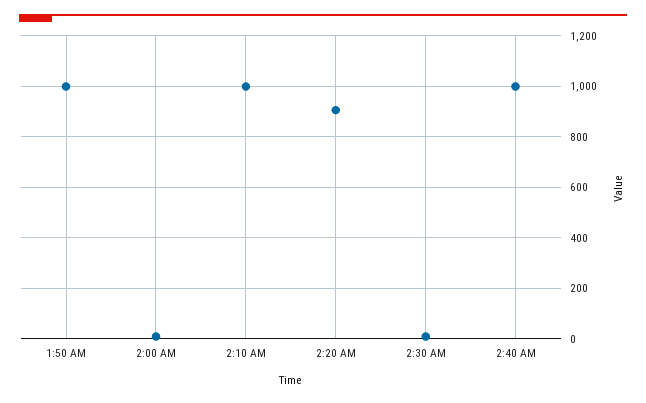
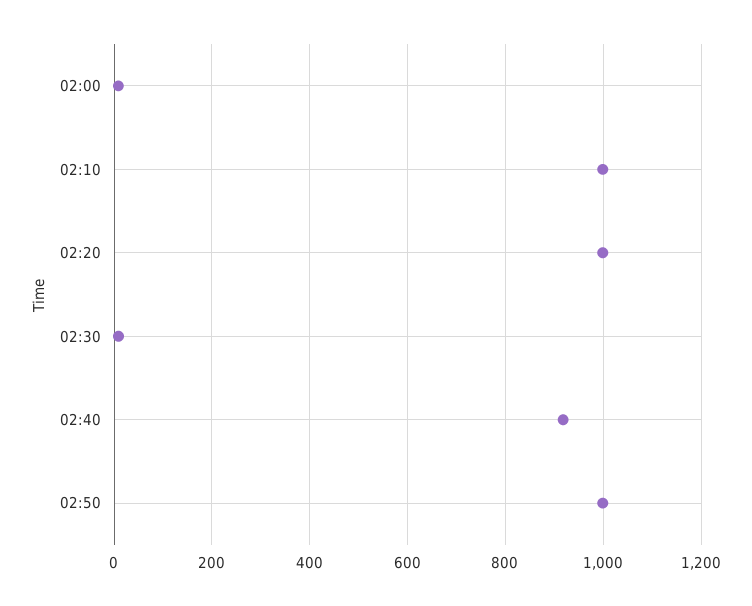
1:50 AM: 1000 -> none
2:20 AM: 900 -> 1000
2:40 AM: 1000 -> 920
02:50: none -> 1000

